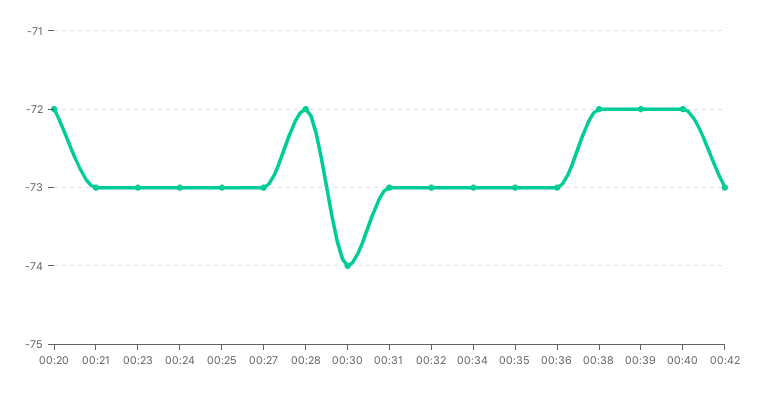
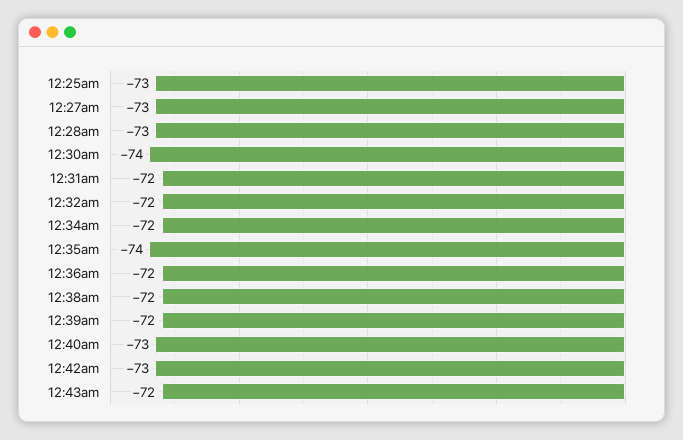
00:20: -72 -> none
00:21: -73 -> none
00:23: -73 -> none
00:24: -73 -> none
00:28: -72 -> -73
00:31: -73 -> -72
00:32: -73 -> -72
00:34: -73 -> -72
00:35: -73 -> -74
00:36: -73 -> -72
00:40: -72 -> -73
12:43am: none -> -72

